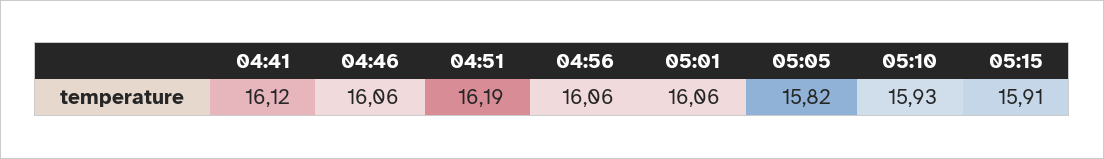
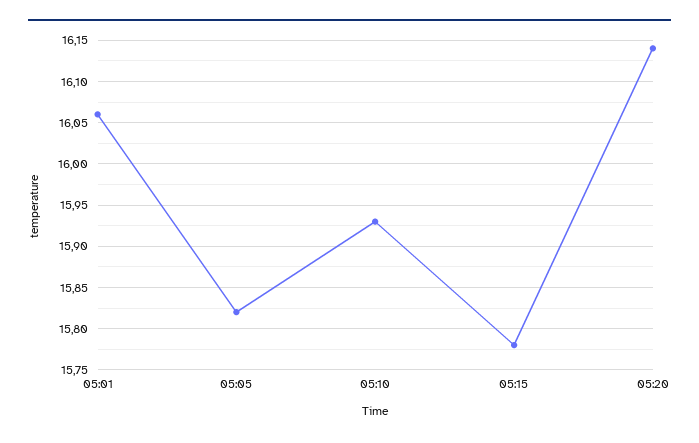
04:41: 16.12 -> none
04:46: 16.06 -> none
04:51: 16.19 -> none
04:56: 16.06 -> none
05:15: 15.91 -> 15.78
05:20: none -> 16.14

